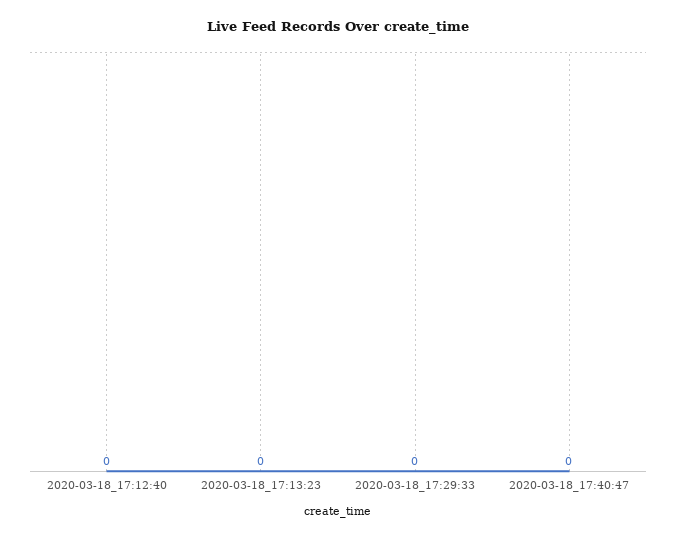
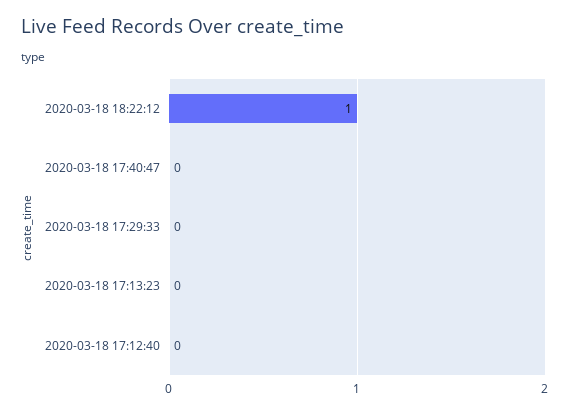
2020-03-18 18:22:12: none -> 1

